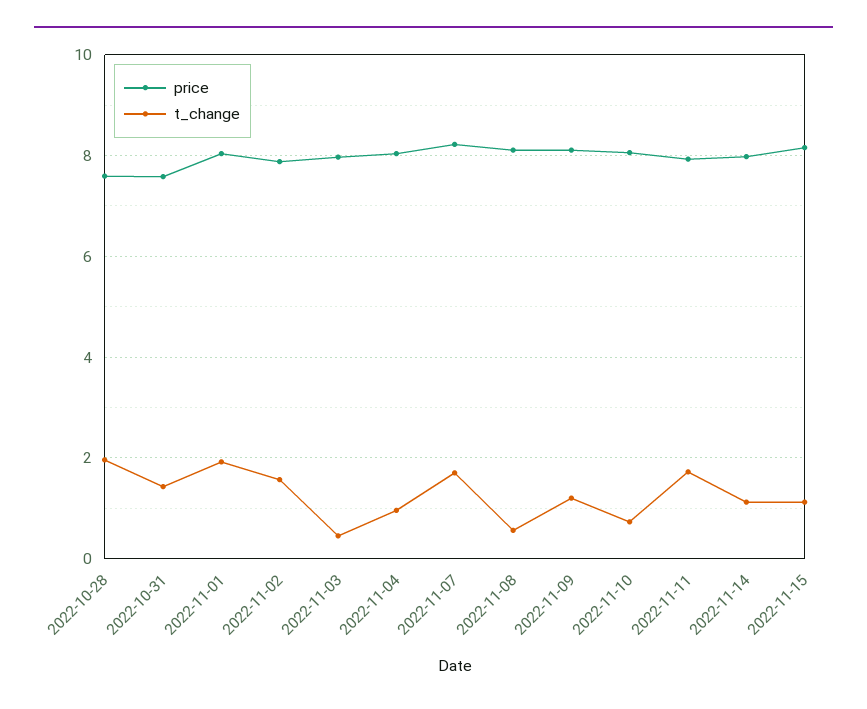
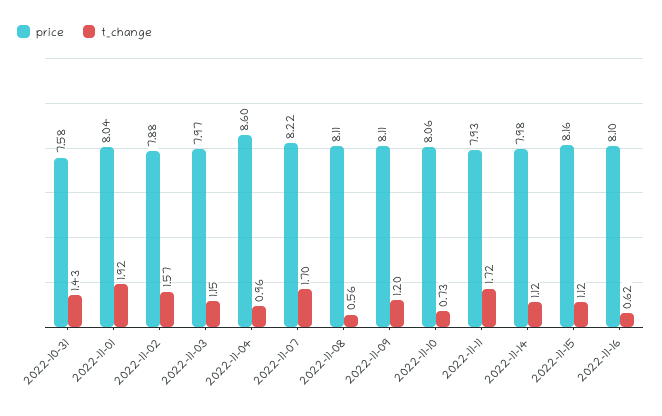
price, 2022-10-28: 7.6 -> none
t_change, 2022-10-28: 2 -> none
t_change, 2022-11-03: 0.4 -> 1.15
price, 2022-11-04: 8 -> 8.6
price, 2022-11-16: none -> 8.1
t_change, 2022-11-16: none -> 0.62

